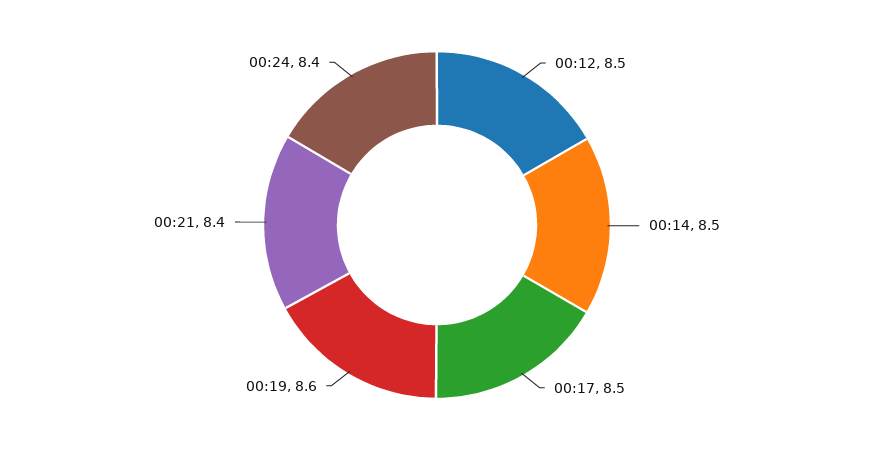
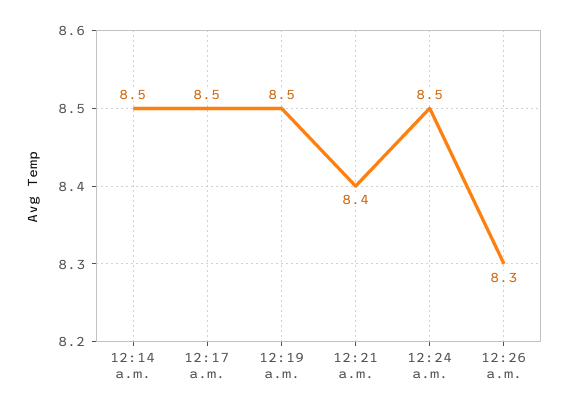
00:12: 8.5 -> none
00:19: 8.6 -> 8.5
00:24: 8.4 -> 8.5
12:26 a.m.: none -> 8.3

